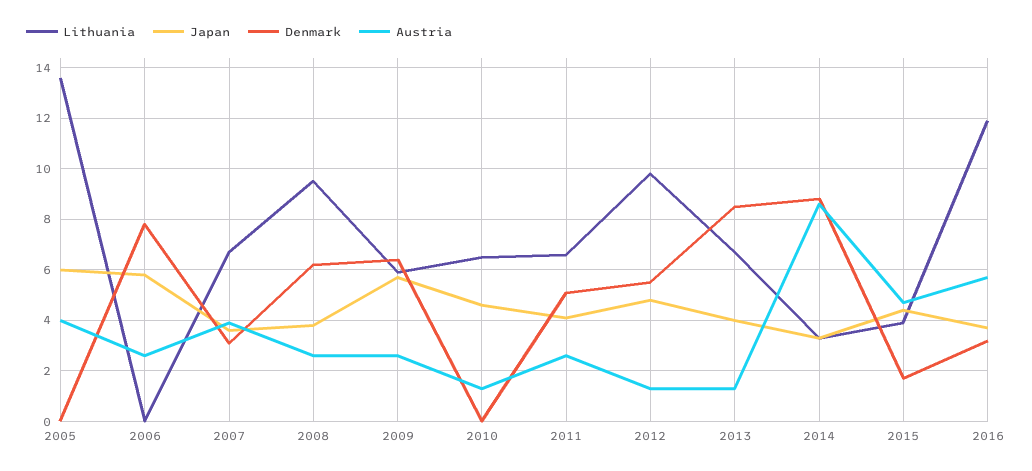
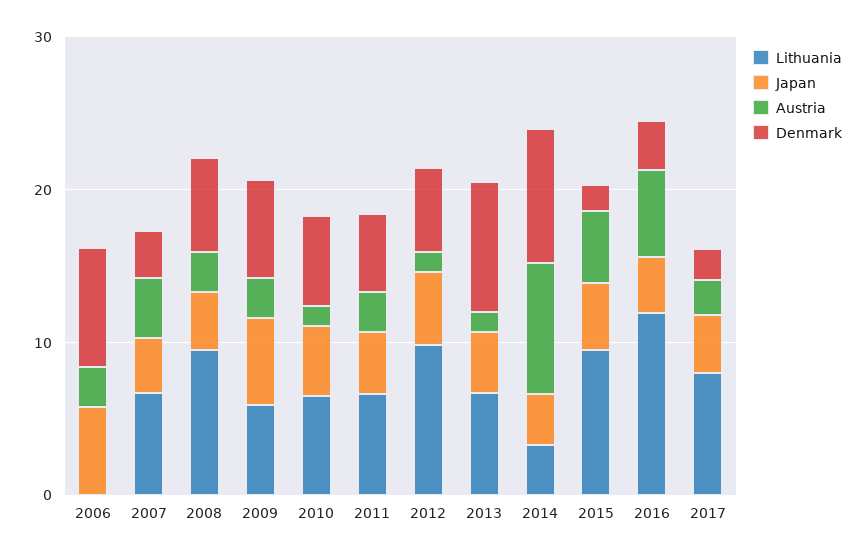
Lithuania, 2005: 13.5 -> none
Japan, 2005: 6 -> none
Denmark, 2005: 0 -> none
Austria, 2005: 4 -> none
Denmark, 2010: 0 -> 6
Lithuania, 2015: 4 -> 10
Lithuania, 2017: none -> 8
Japan, 2017: none -> 4
Austria, 2017: none -> 2
Denmark, 2017: none -> 2

